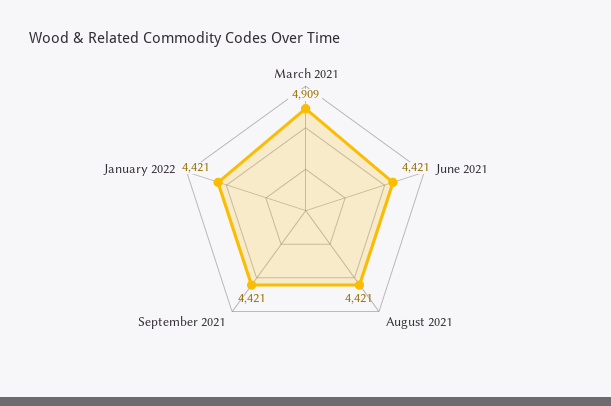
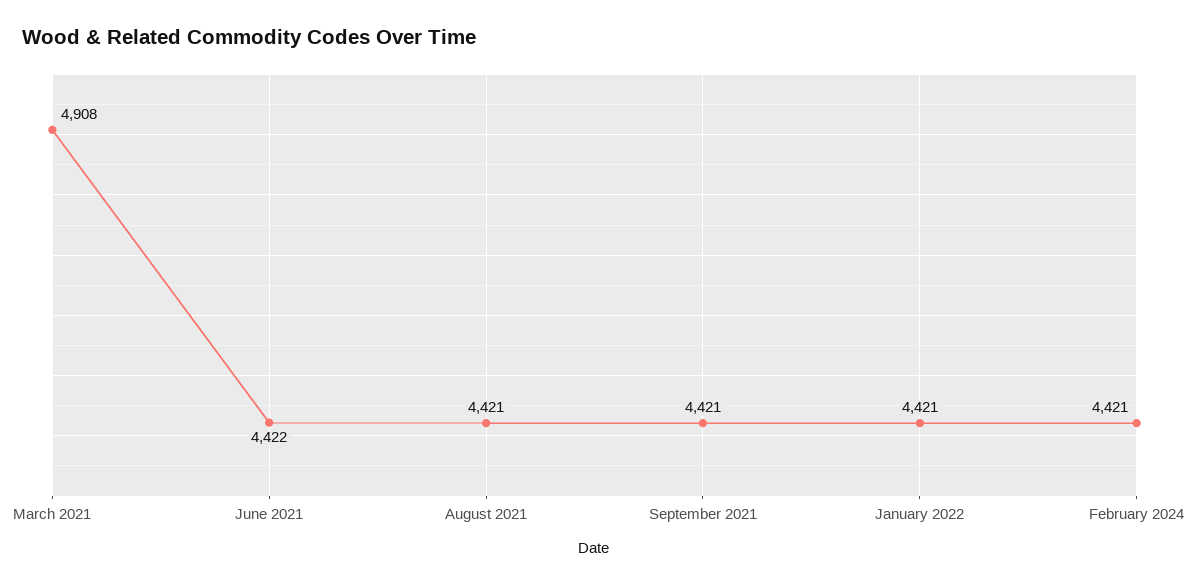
March 2021: 4909 -> 4908
June 2021: 4421 -> 4422
February 2024: none -> 4421

